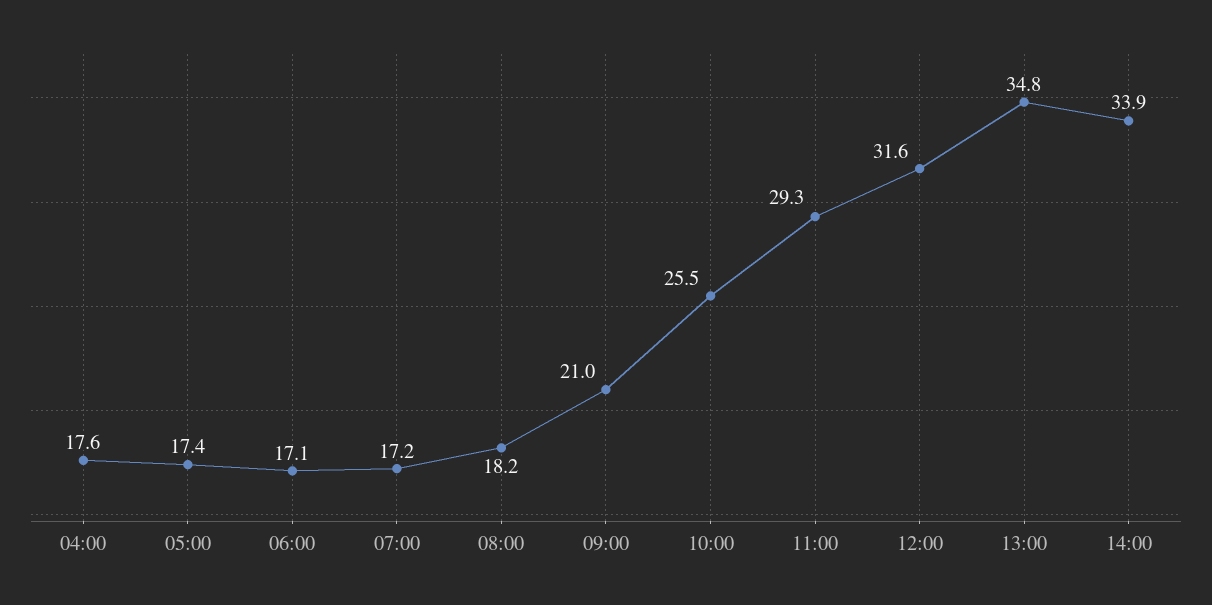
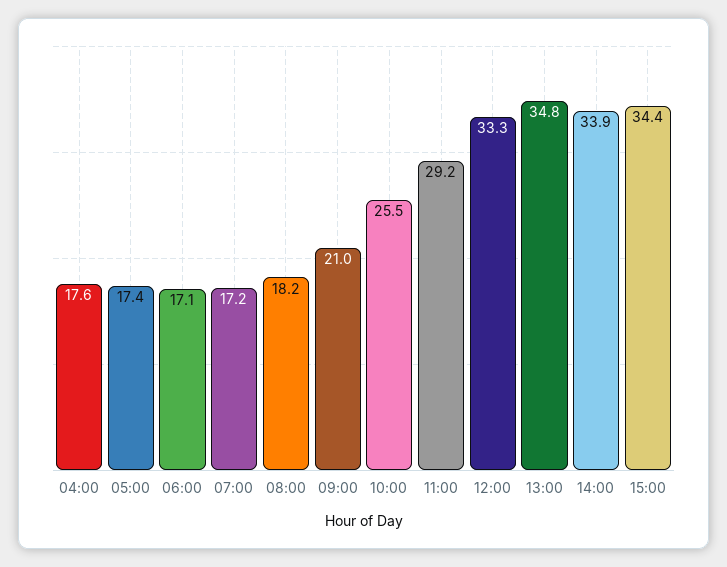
11:00: 29.3 -> 29.2
12:00: 31.6 -> 33.3
15:00: none -> 34.4

